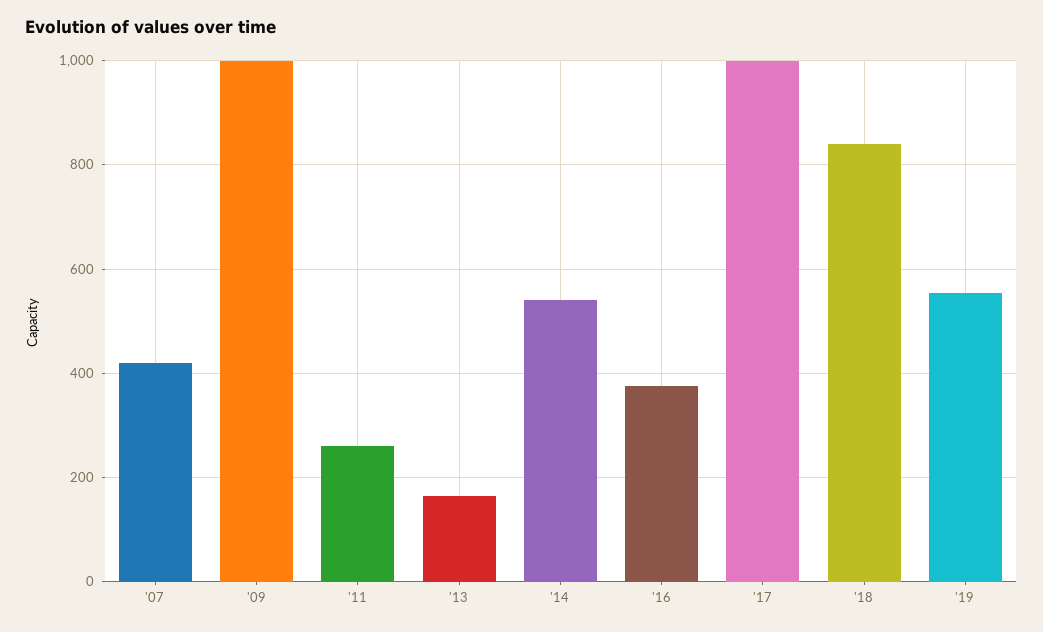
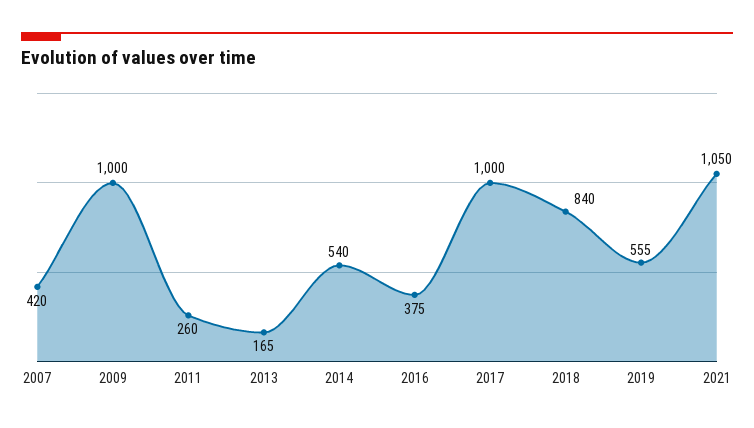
2021: none -> 1050

